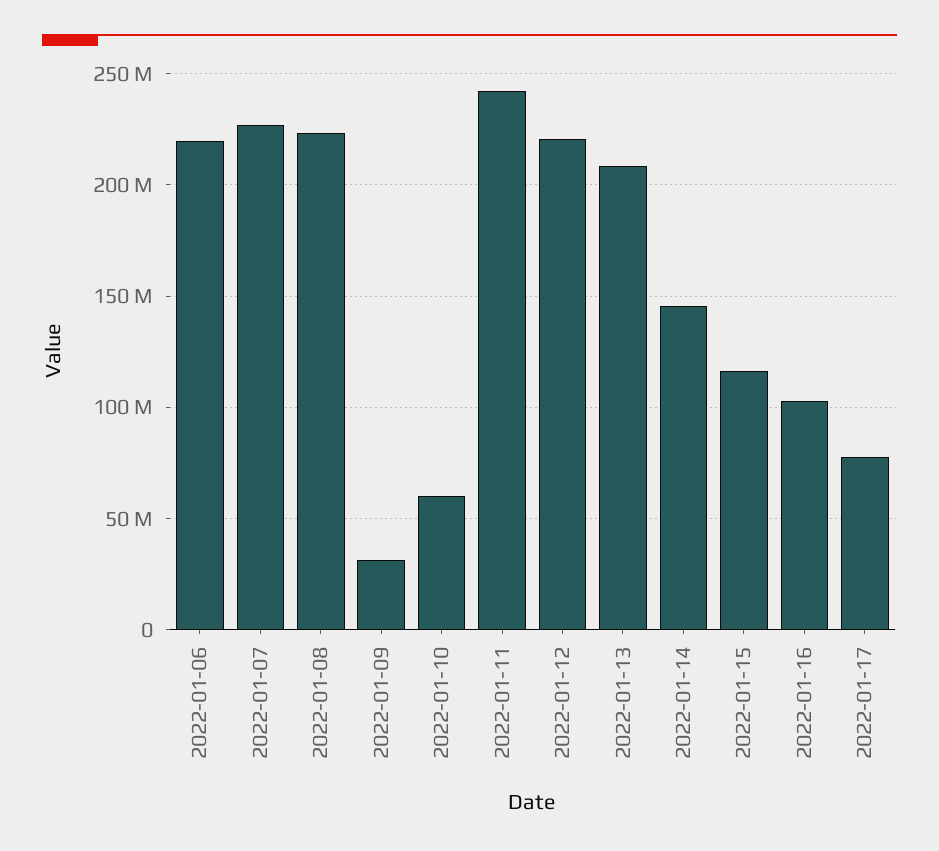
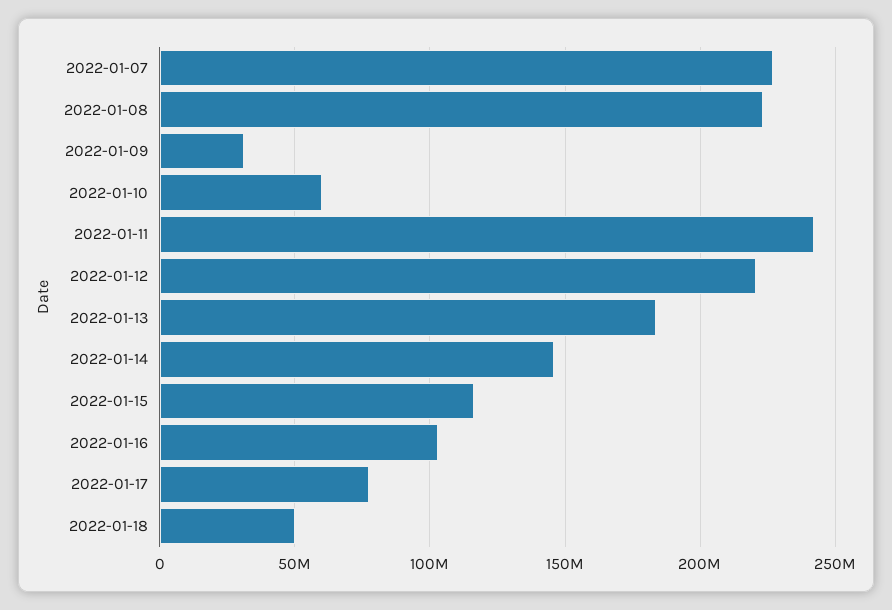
2022-01-06: 220000000 -> none
2022-01-13: 210000000 -> 185000000
2022-01-18: none -> 50000000

